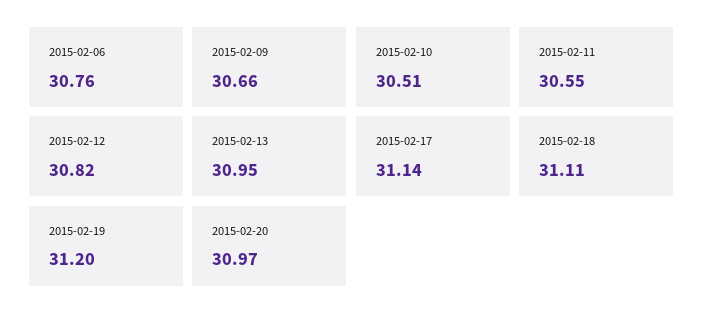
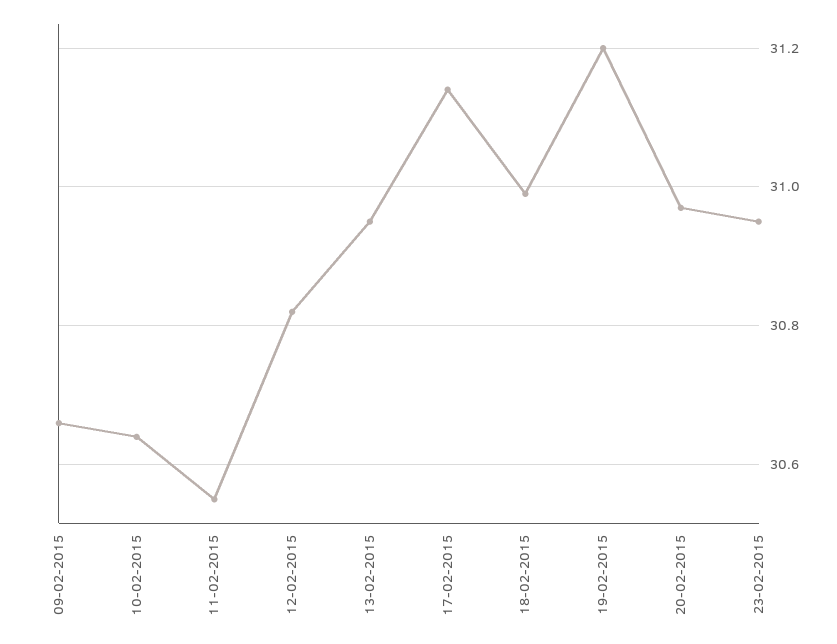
2015-02-06: 30.76 -> none
2015-02-10: 30.51 -> 30.65
2015-02-18: 31.11 -> 31
23-02-2015: none -> 30.95

